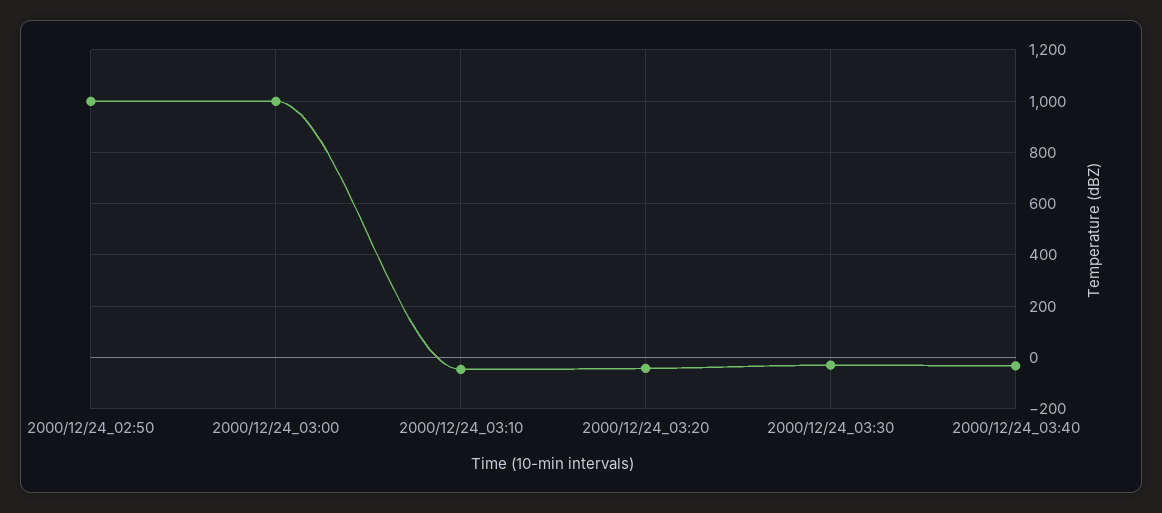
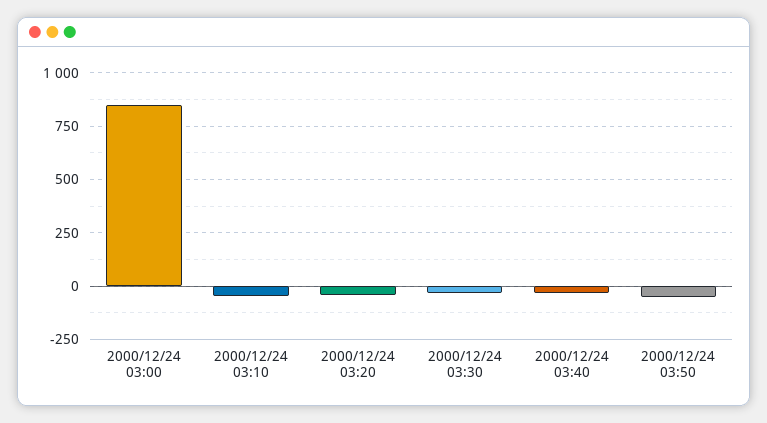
2000/12/24_02:50: 1000 -> none
2000/12/24_03:00: 1000 -> 850
2000/12/24 03:50: none -> -50

